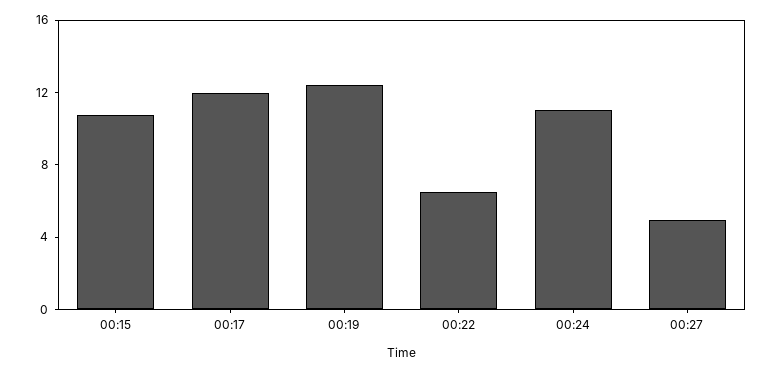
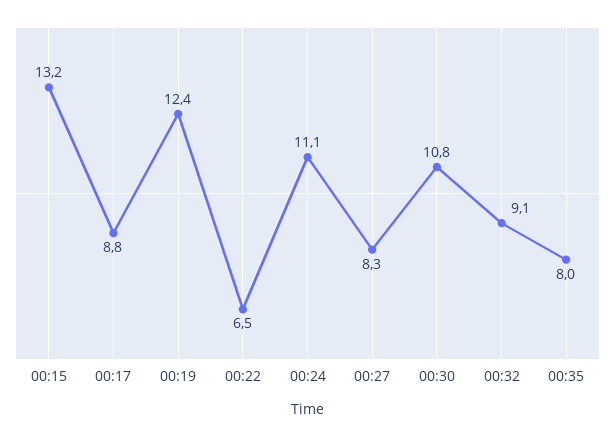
00:15: 11 -> 13.2
00:17: 12 -> 8.8
00:27: 5 -> 8.3
00:30: none -> 10.8
00:32: none -> 9.1
00:35: none -> 8

